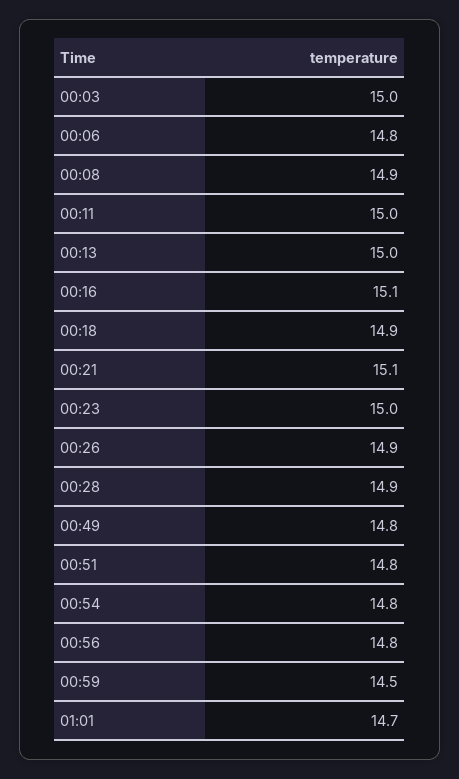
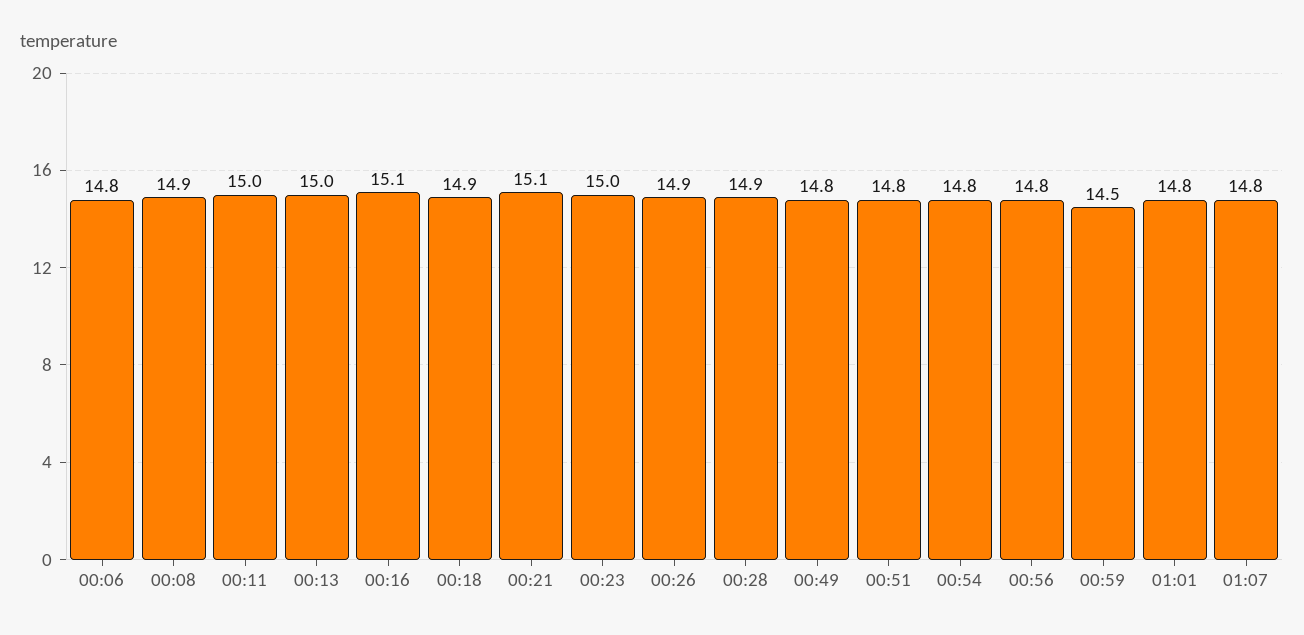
00:03: 15 -> none
01:01: 14.7 -> 14.8
01:07: none -> 14.8

